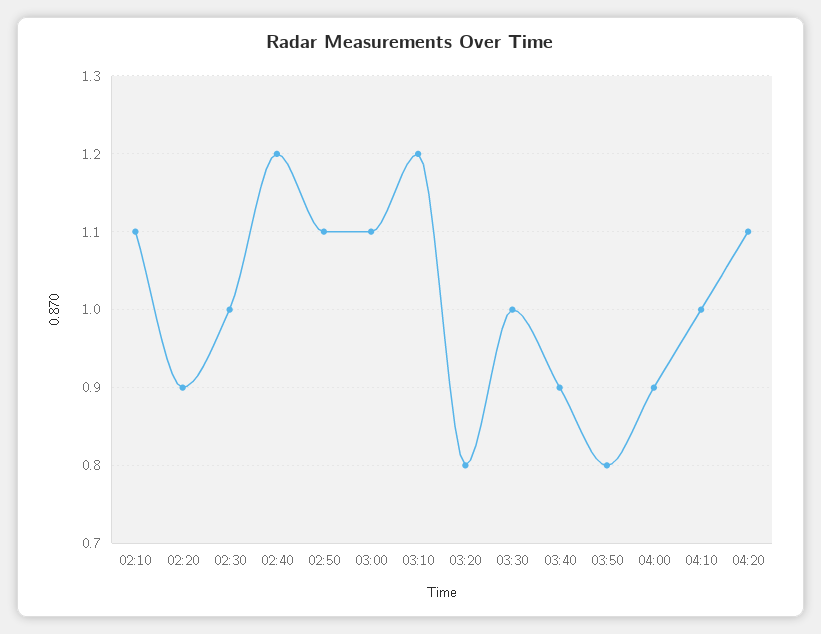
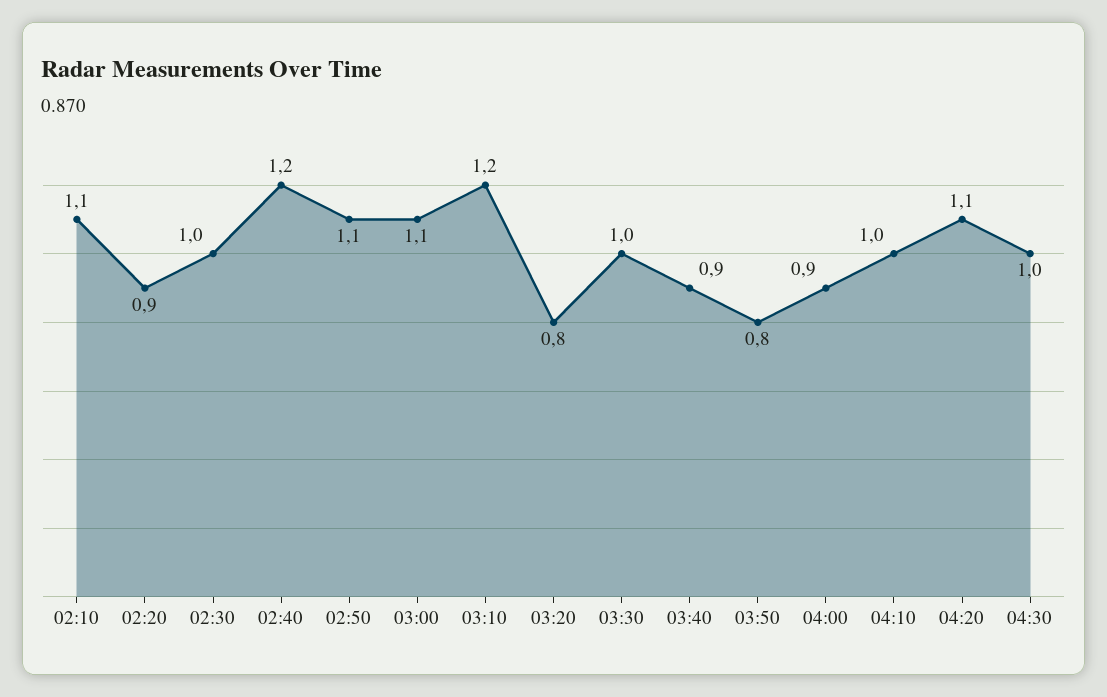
04:30: none -> 1

